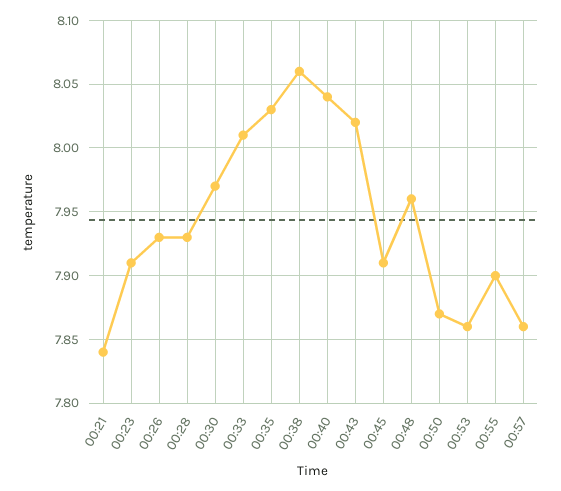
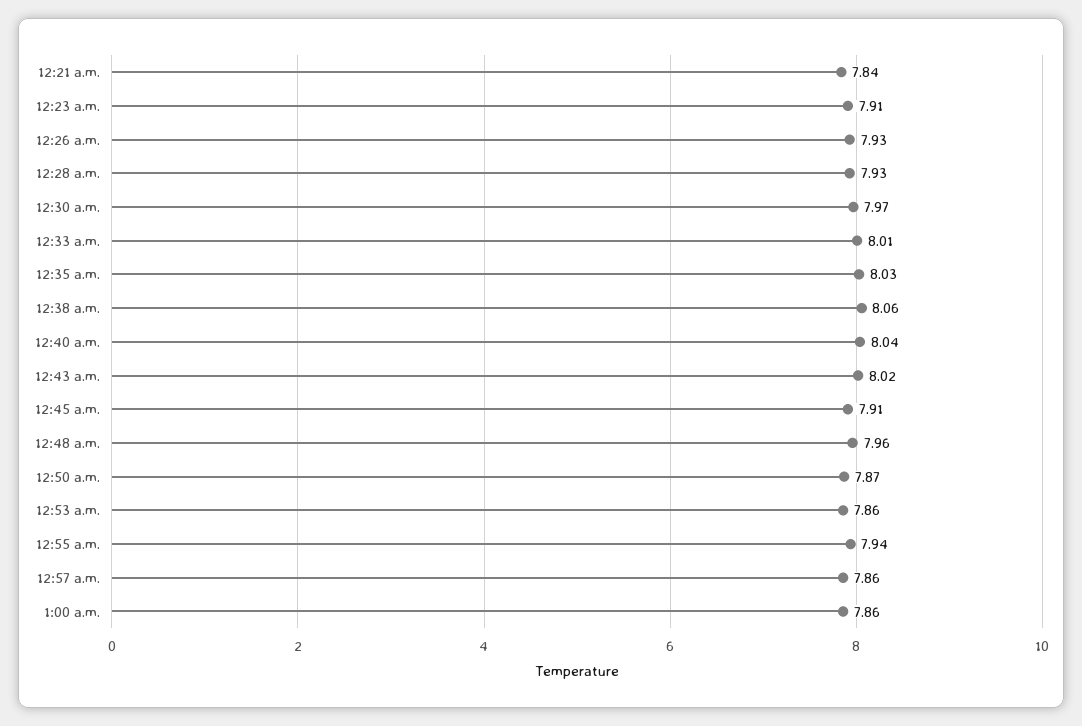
00:55: 7.9 -> 7.94
1:00 a.m.: none -> 7.86

